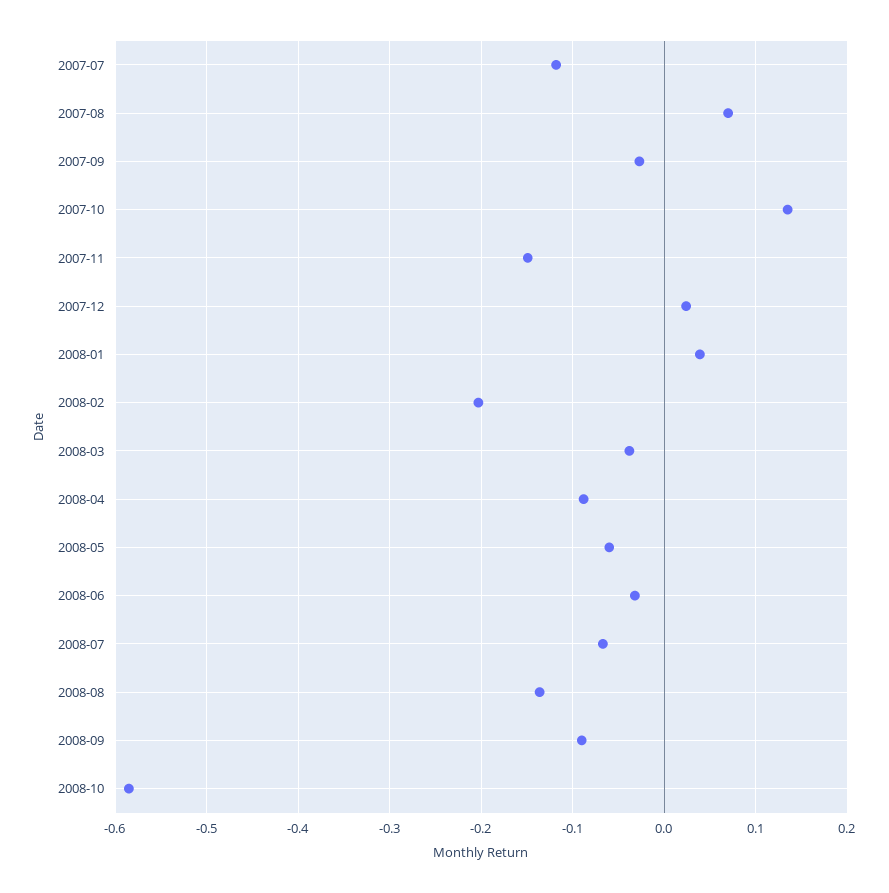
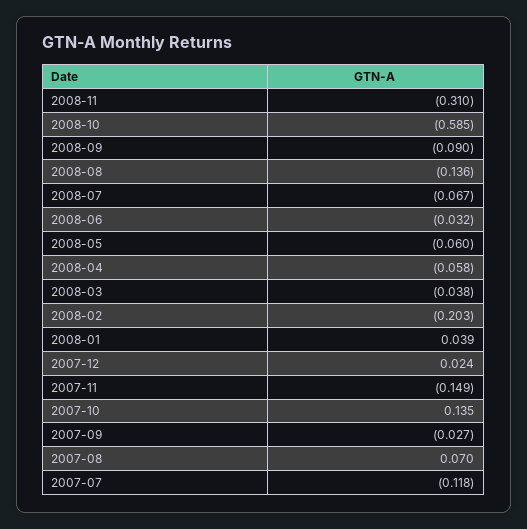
2008-04: -0.09 -> -0.058
2008-11: none -> -0.31

